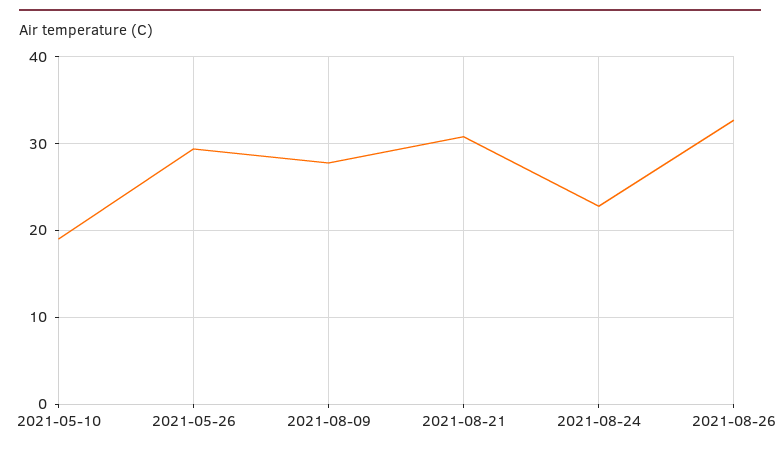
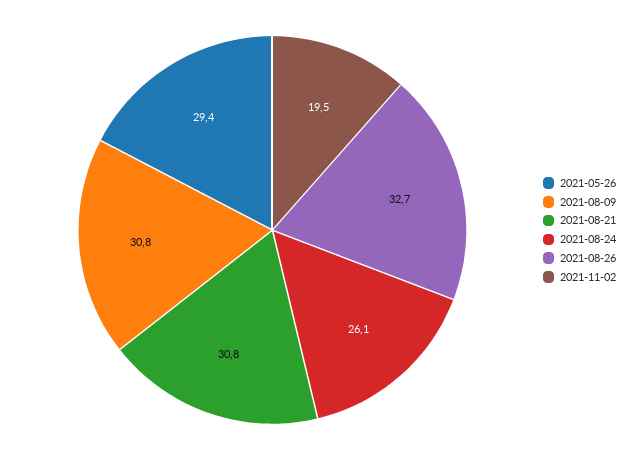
2021-05-10: 19 -> none
2021-08-09: 28 -> 30.8
2021-08-24: 23 -> 26.1
2021-11-02: none -> 19.5

